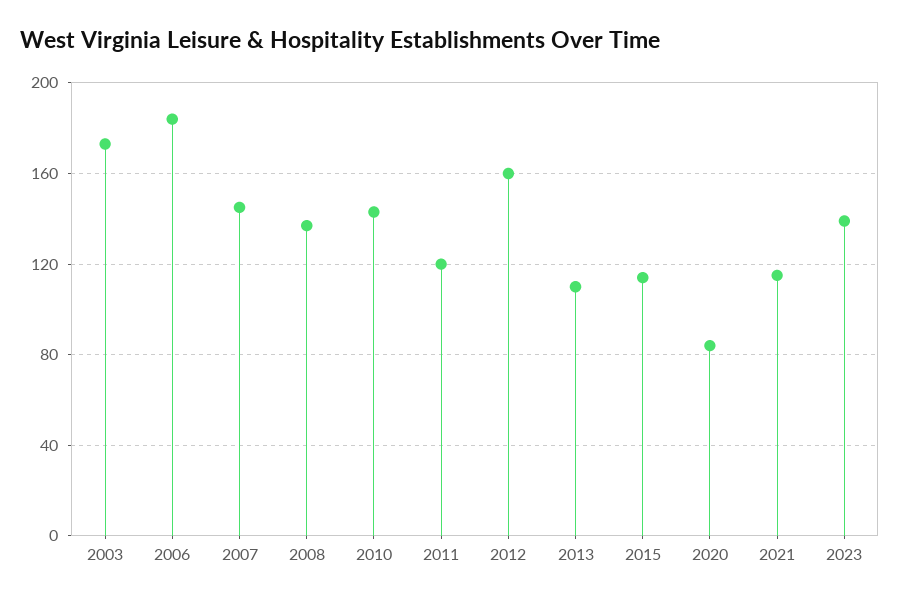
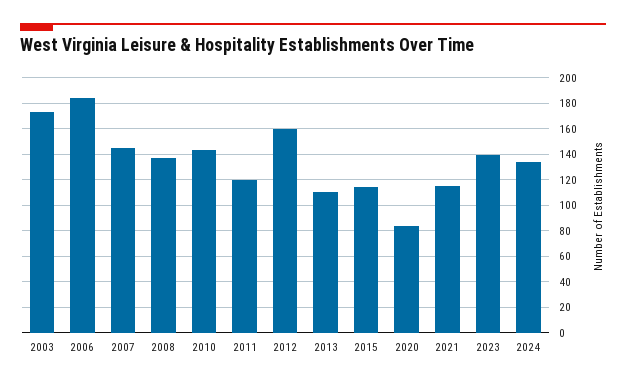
2024: none -> 135

